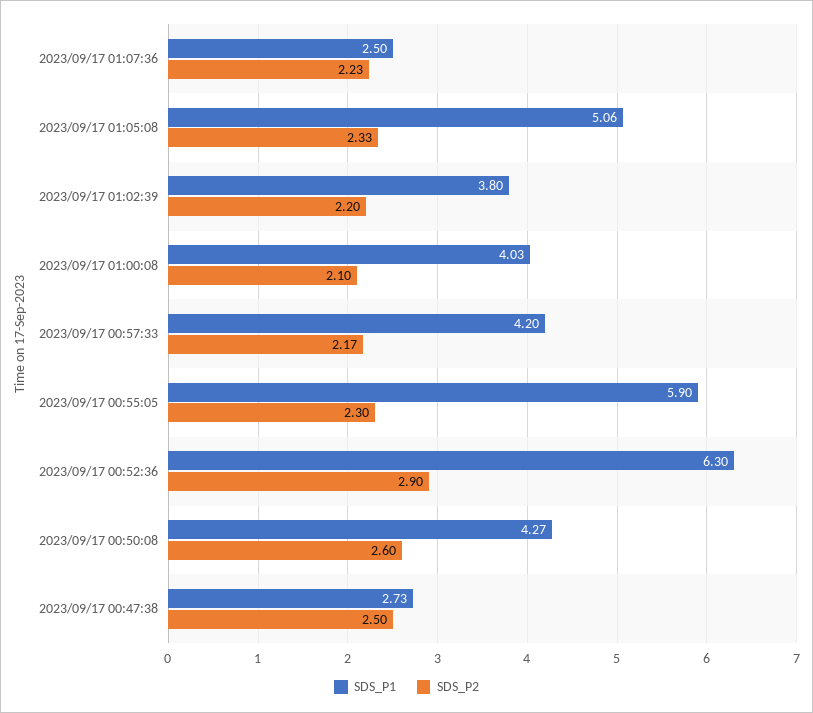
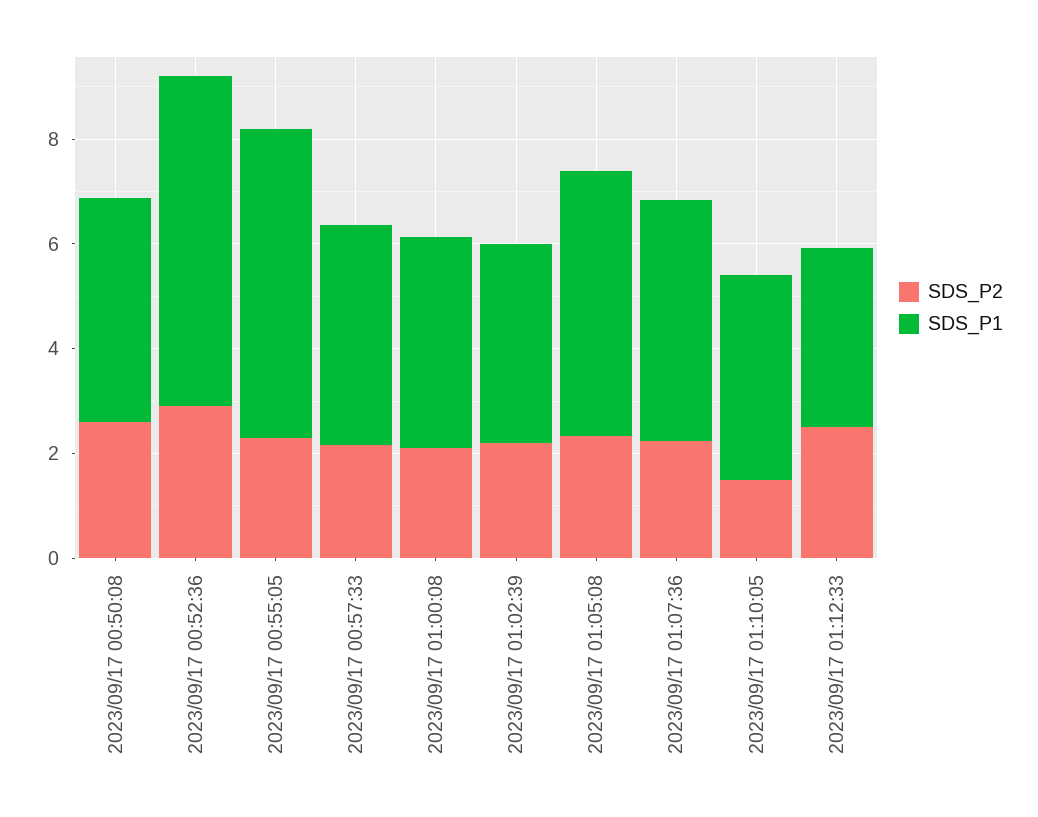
SDS_P1, 2023/09/17 01:07:36: 2.5 -> 4.5
SDS_P1, 2023/09/17 00:47:38: 2.73 -> none
SDS_P2, 2023/09/17 00:47:38: 2.5 -> none
SDS_P2, 2023/09/17 01:10:05: none -> 1.5
SDS_P1, 2023/09/17 01:10:05: none -> 4
SDS_P2, 2023/09/17 01:12:33: none -> 2.5
SDS_P1, 2023/09/17 01:12:33: none -> 3.5

